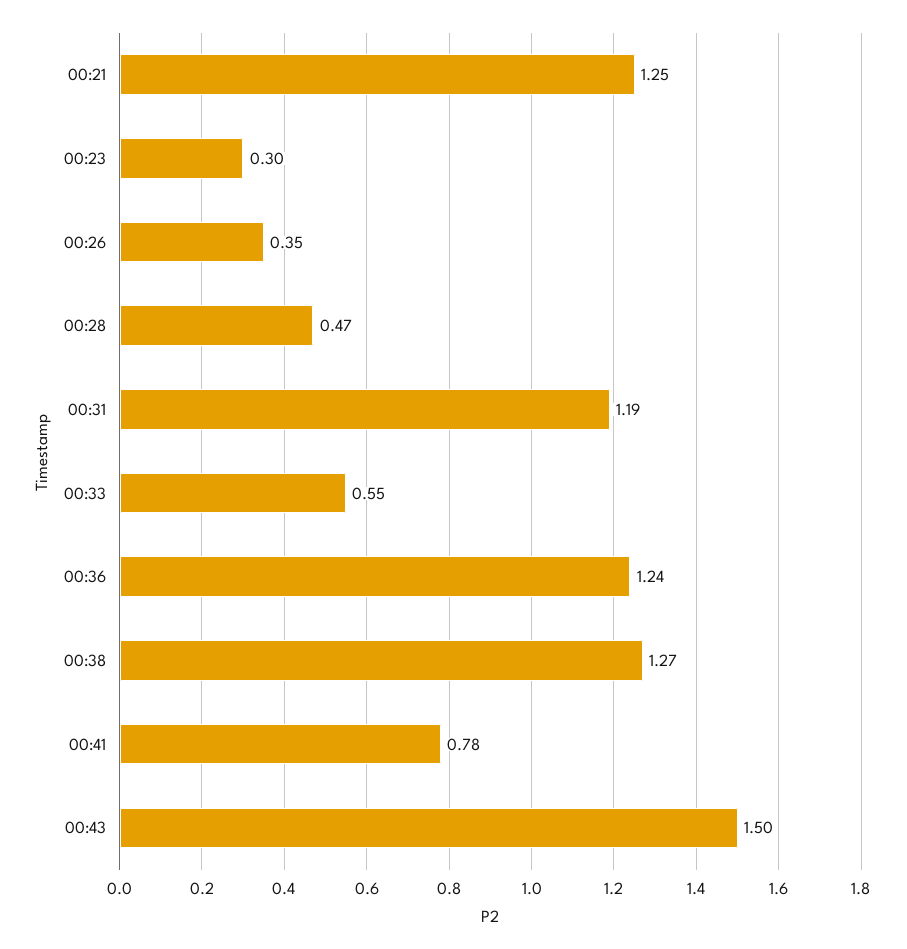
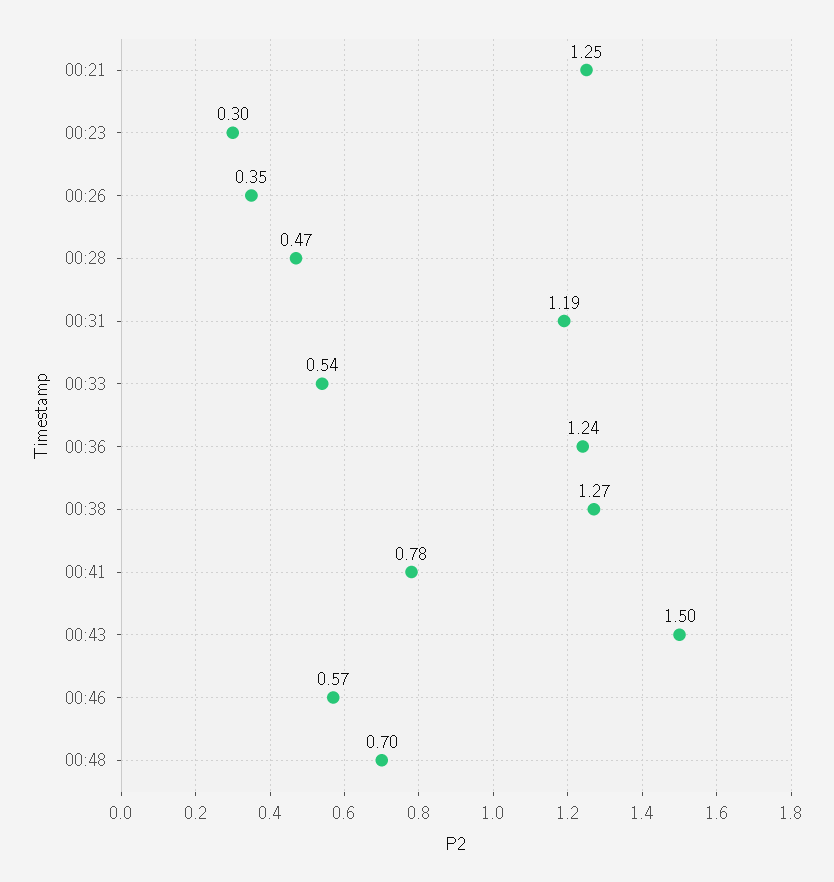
00:33: 0.55 -> 0.54
00:46: none -> 0.57
00:48: none -> 0.7

